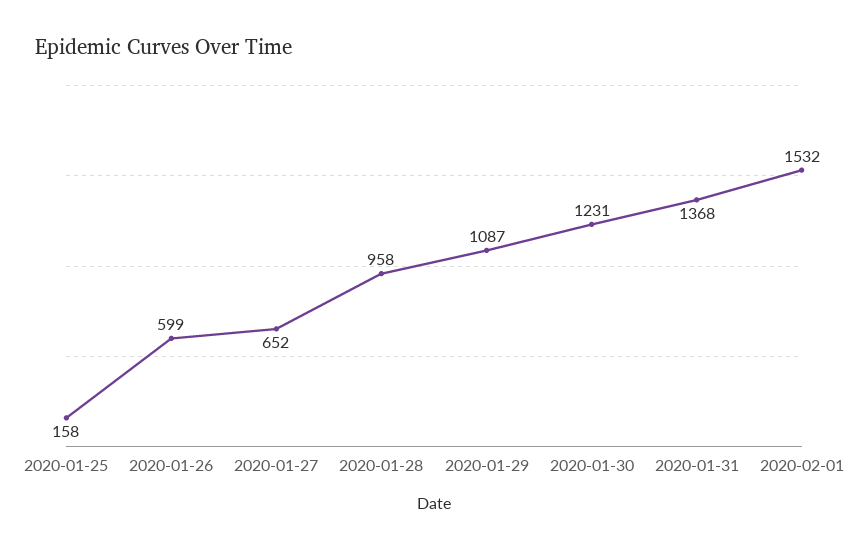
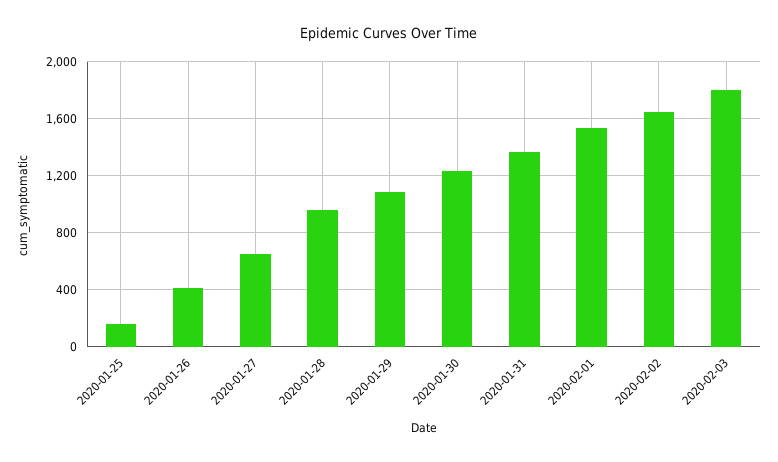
2020-01-26: 599 -> 400
2020-02-02: none -> 1650
2020-02-03: none -> 1800

